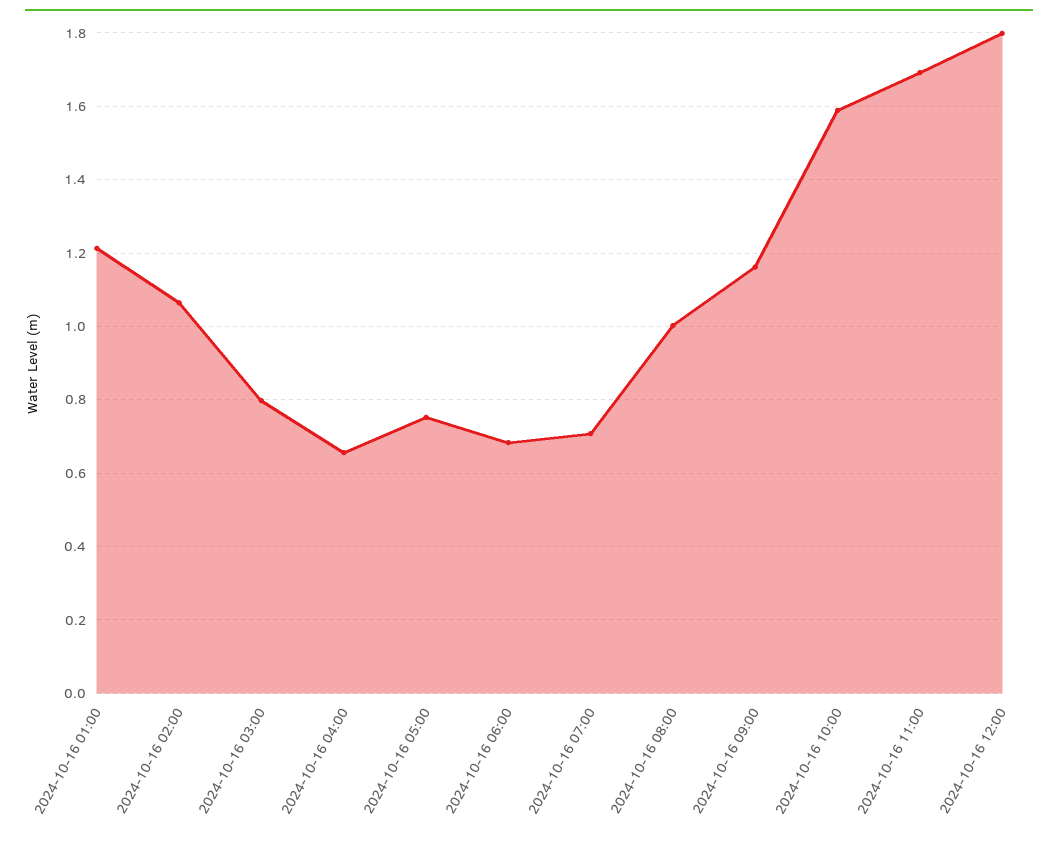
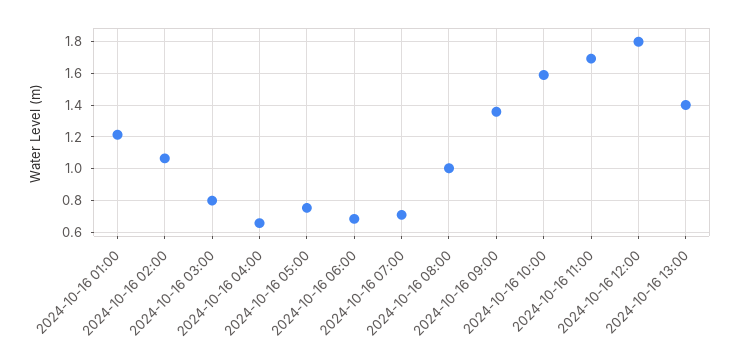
2024-10-16 09:00: 1.16 -> 1.35
2024-10-16 13:00: none -> 1.4

